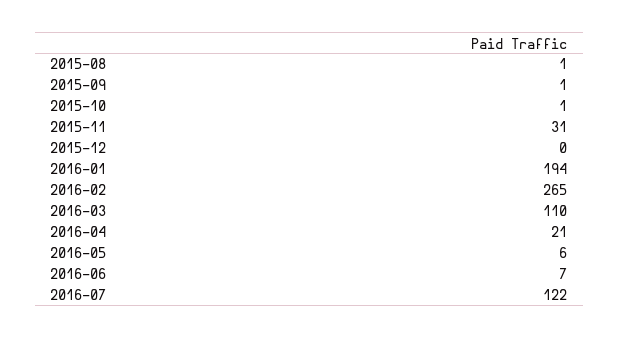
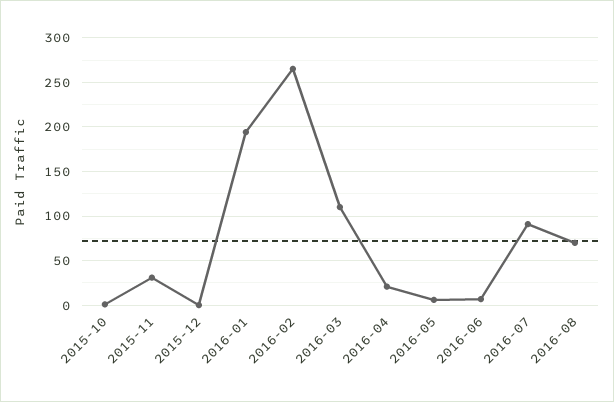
2015-08: 1 -> none
2015-09: 1 -> none
2016-07: 122 -> 90
2016-08: none -> 70

